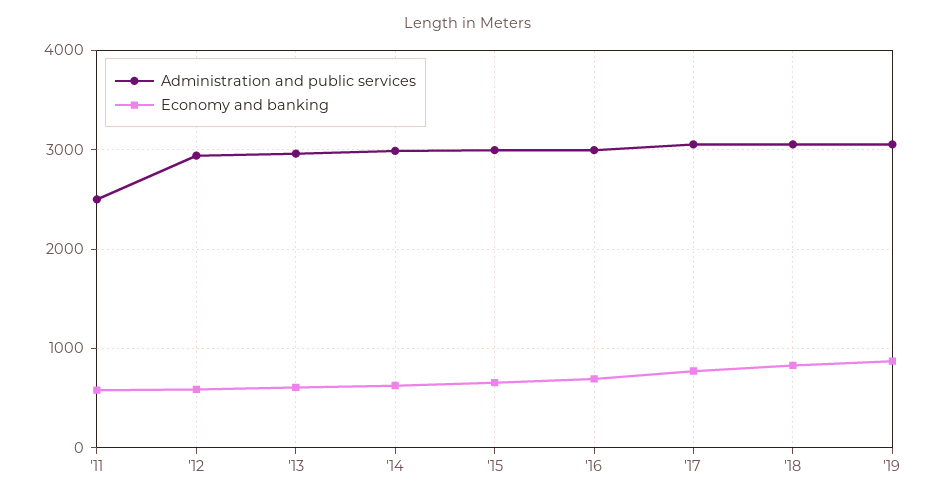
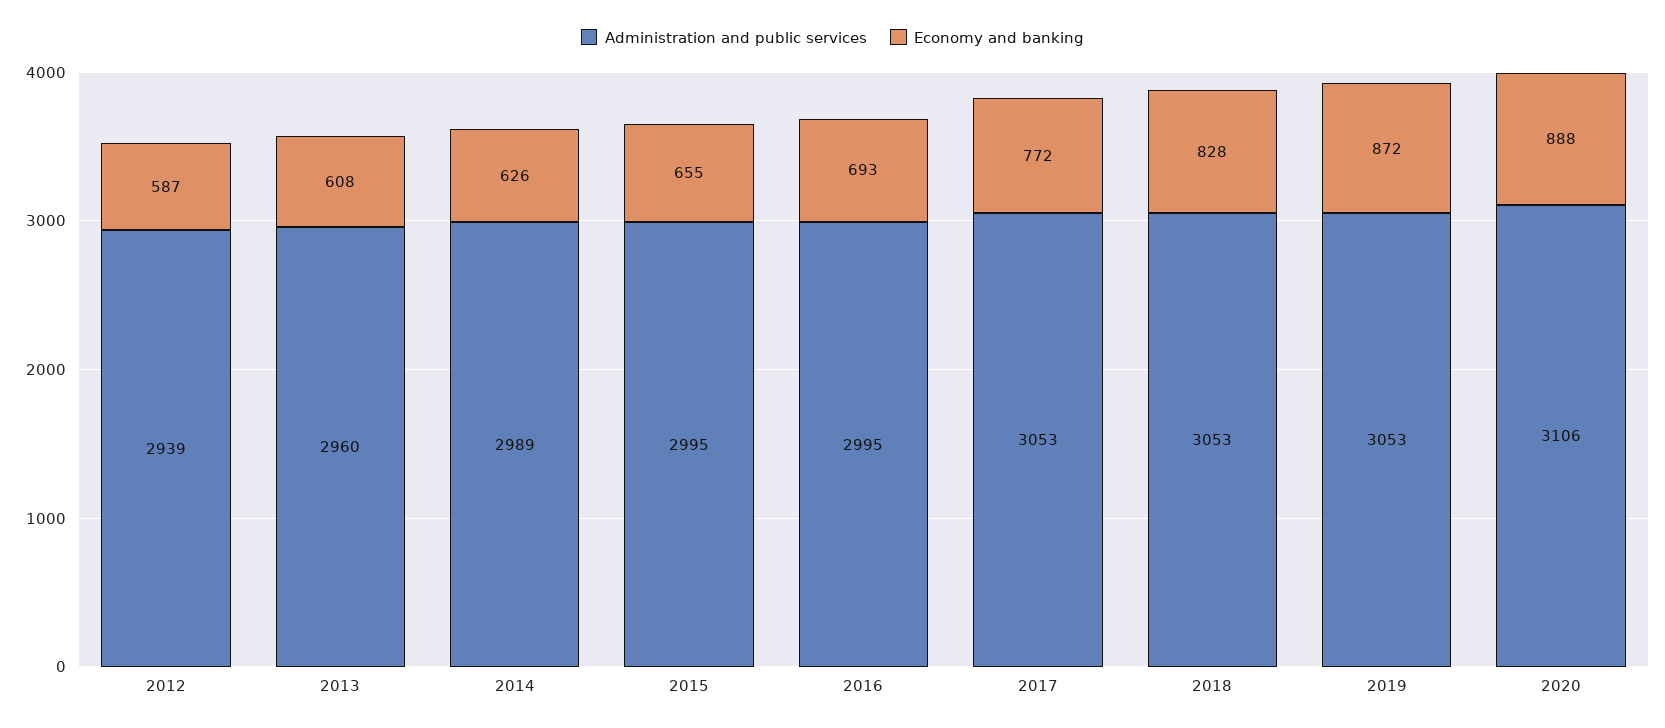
Administration and public services, '11: 2500 -> none
Economy and banking, '11: 600 -> none
Administration and public services, 2020: none -> 3106
Economy and banking, 2020: none -> 888

